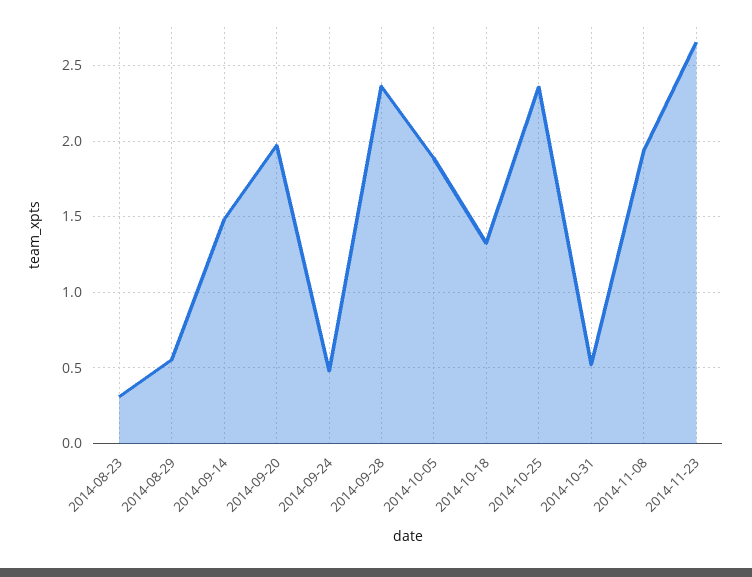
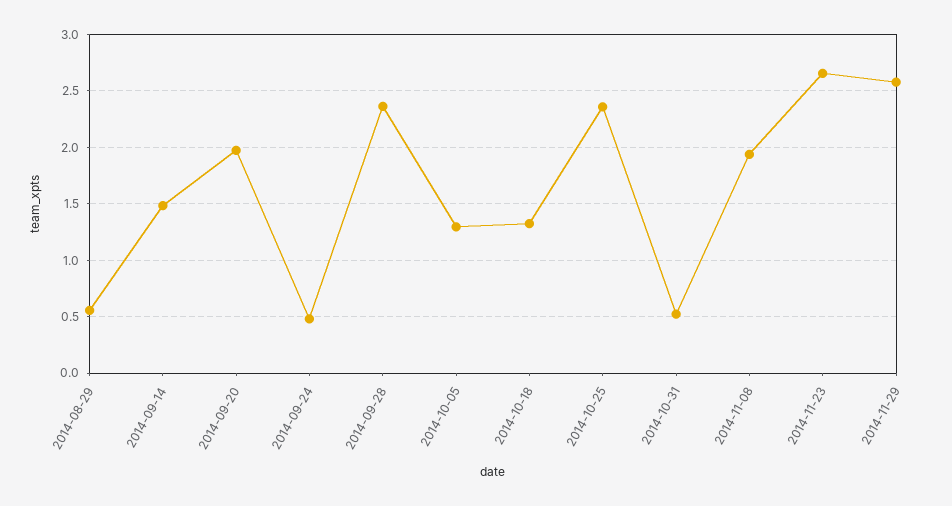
2014-08-23: 0.3 -> none
2014-10-05: 1.9 -> 1.3
2014-11-29: none -> 2.6

